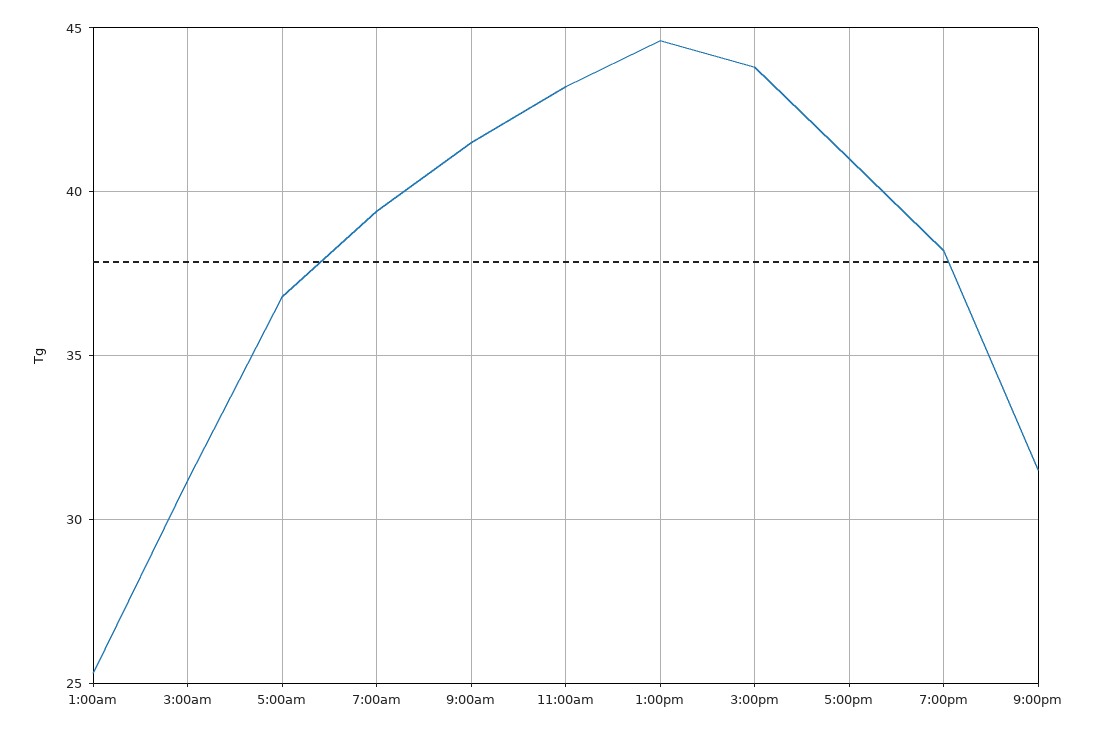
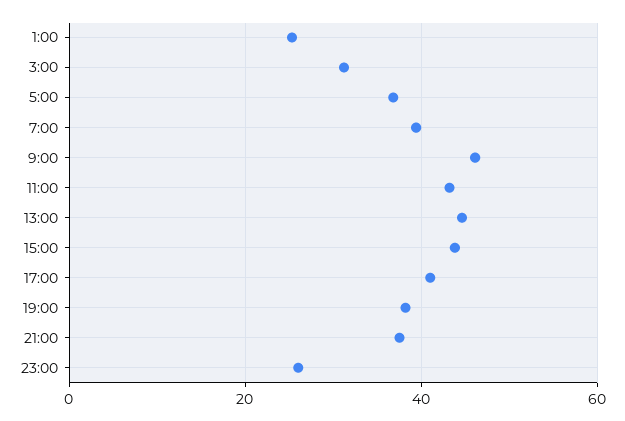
9:00am: 41.5 -> 46
9:00pm: 31.5 -> 38
23:00: none -> 26

